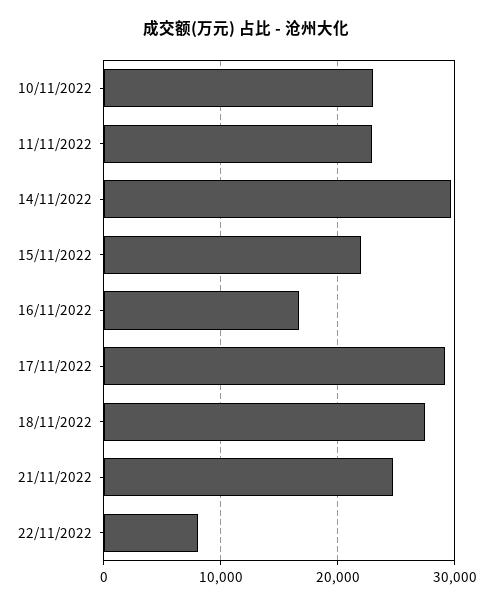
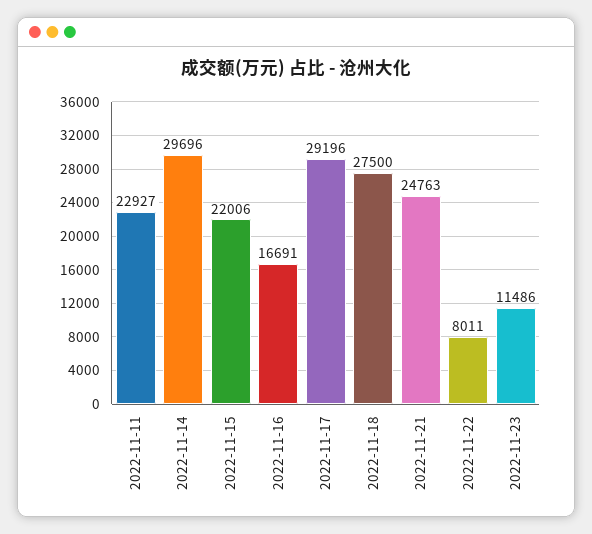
10/11/2022: 23000 -> none
2022-11-23: none -> 11486

